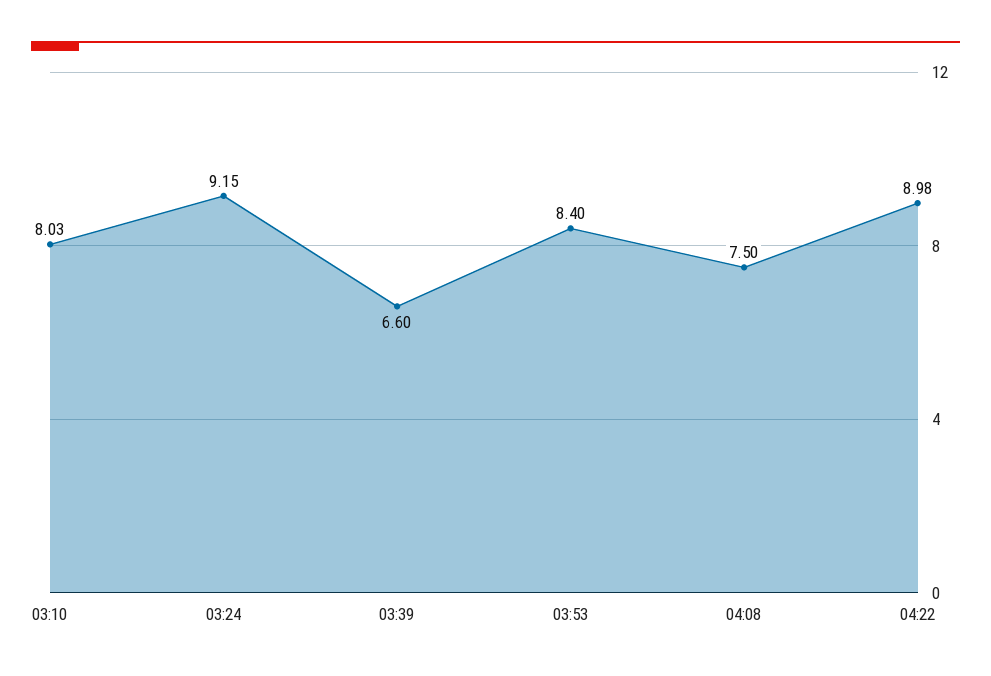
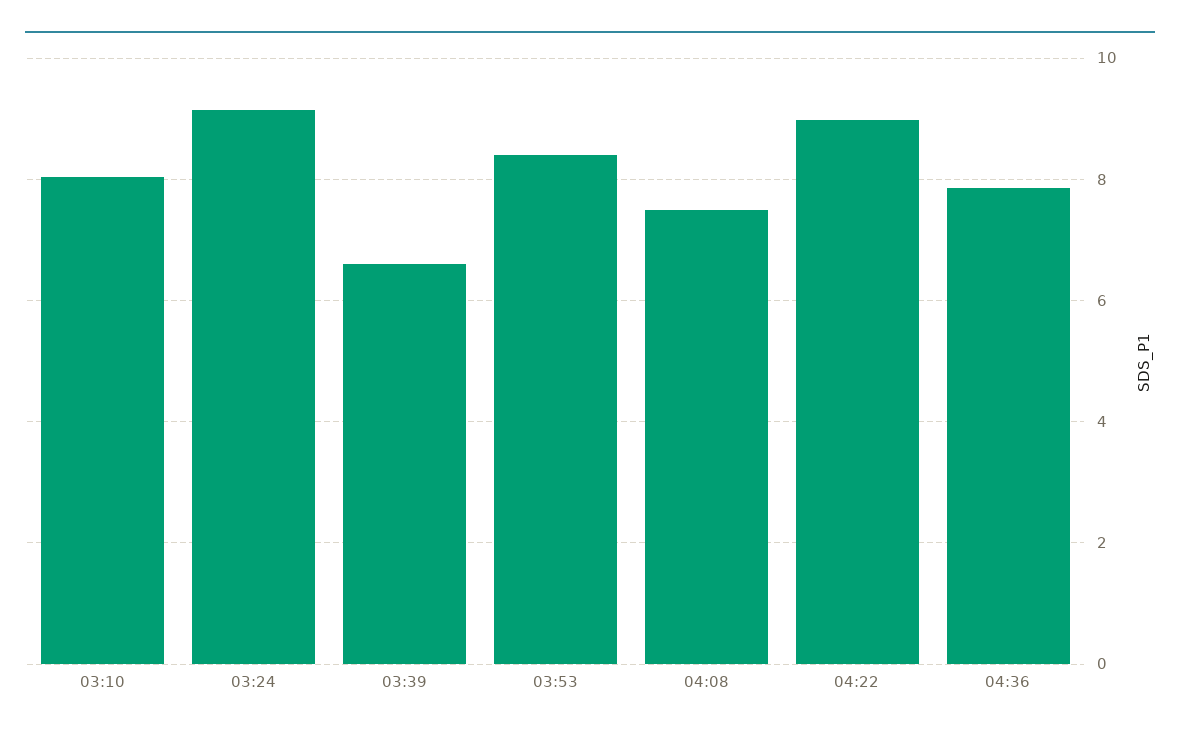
04:36: none -> 7.8

